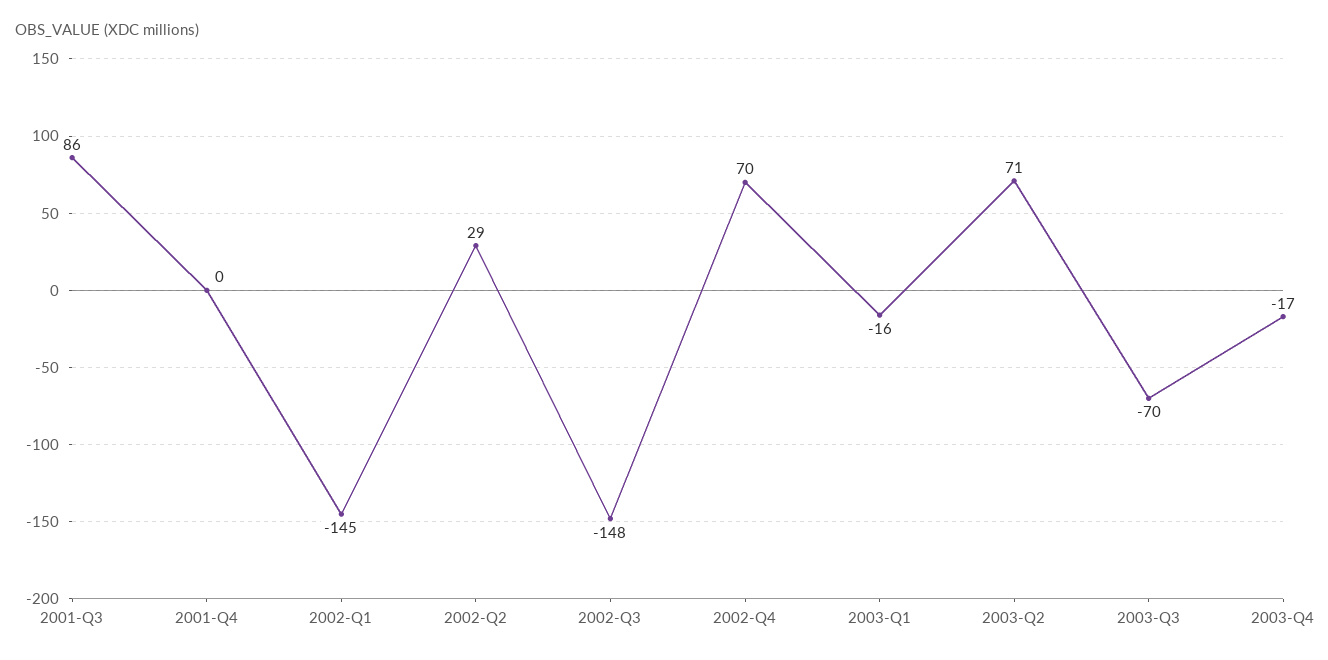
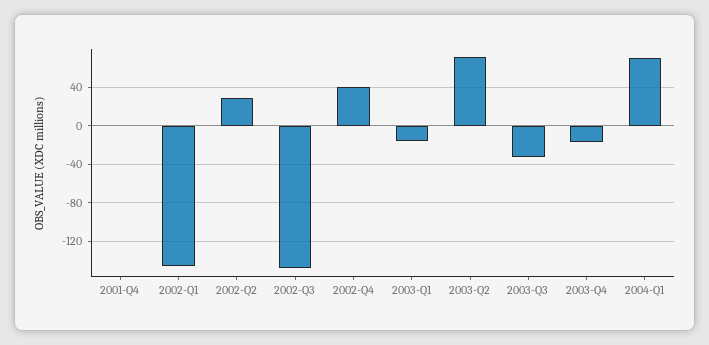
2001-Q3: 86 -> none
2002-Q4: 70 -> 40
2003-Q3: -70 -> -30
2004-Q1: none -> 70

